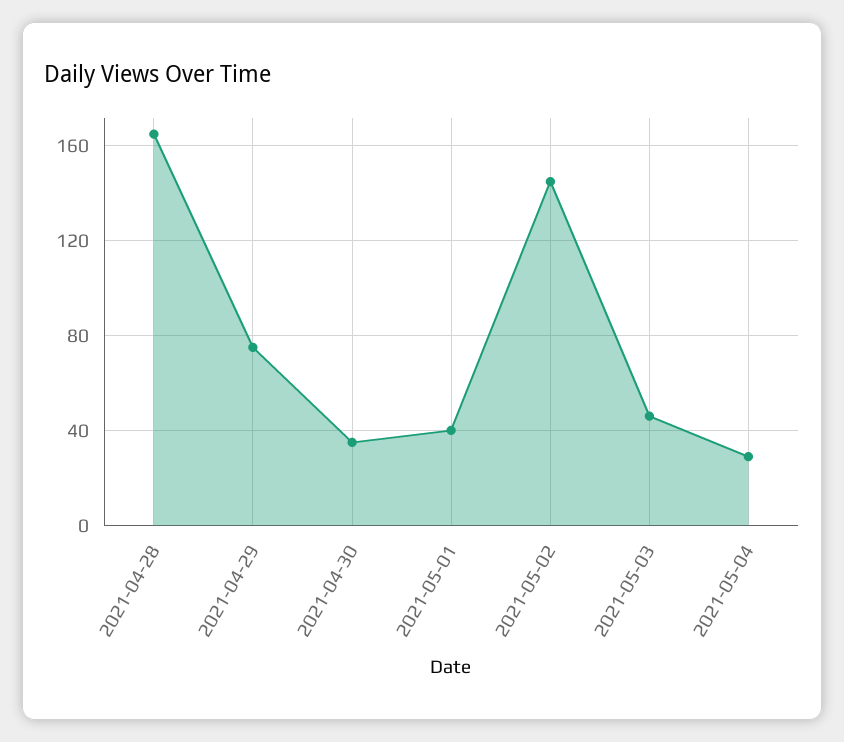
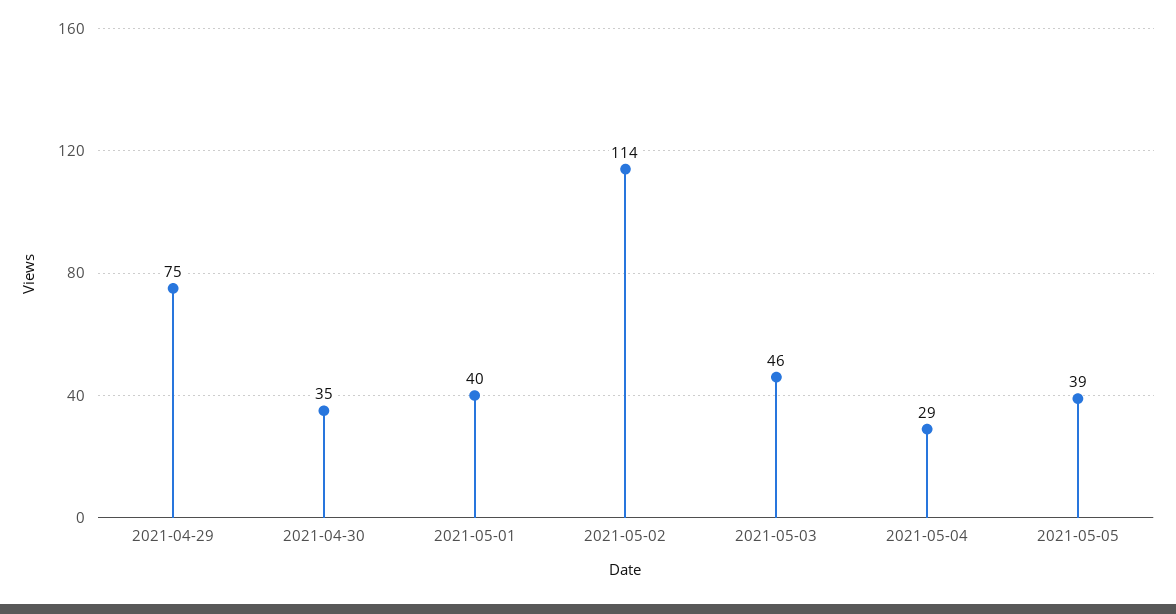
2021-04-28: 165 -> none
2021-05-02: 145 -> 114
2021-05-05: none -> 39

